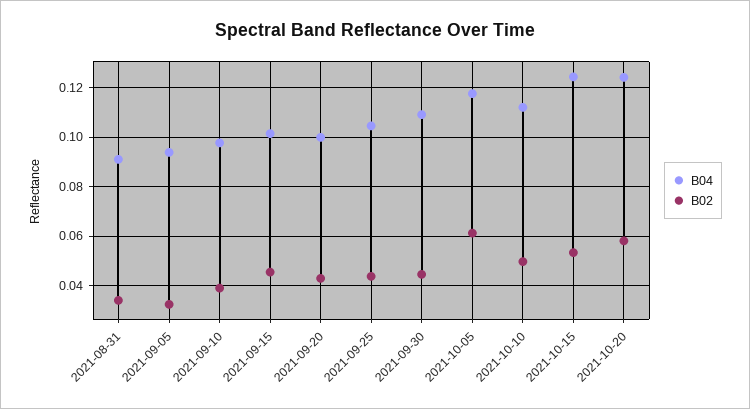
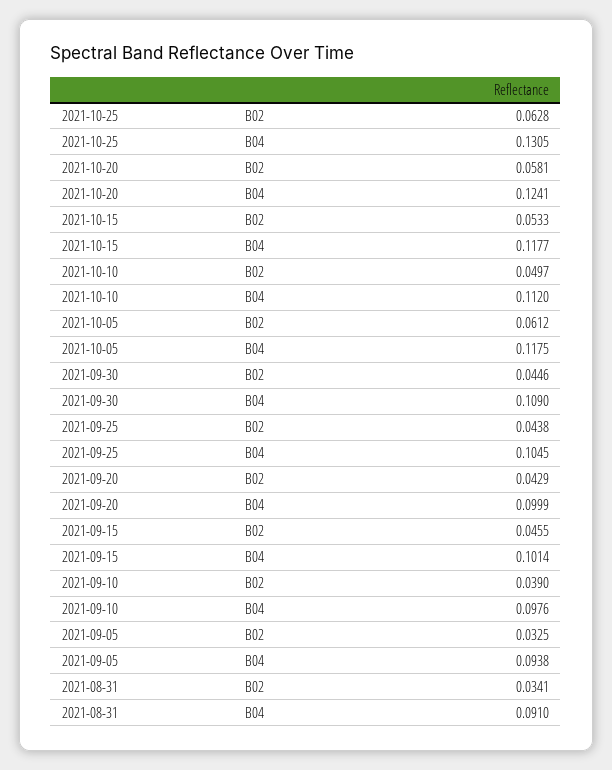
B04, 2021-10-15: 0.125 -> 0.1177
B02, 2021-10-25: none -> 0.0628
B04, 2021-10-25: none -> 0.1305

